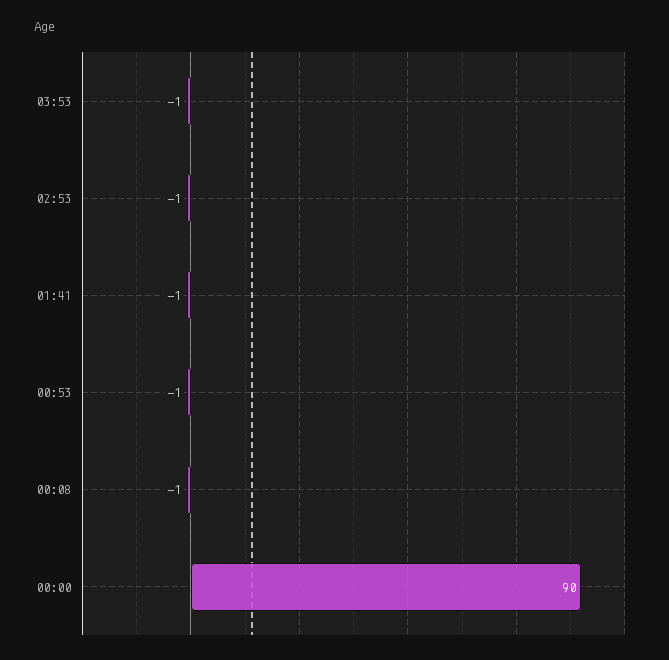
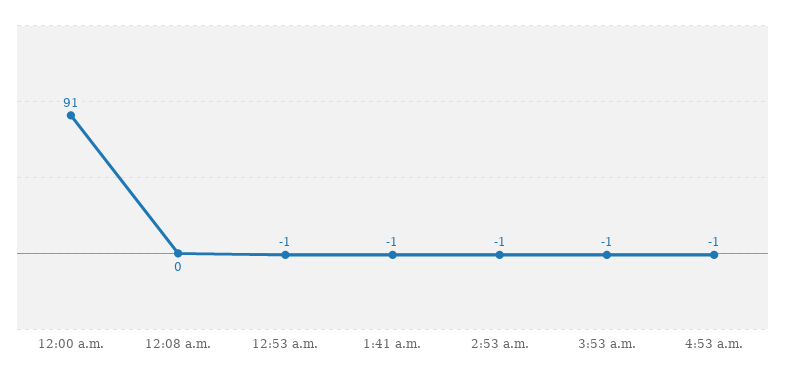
00:08: -1 -> 0
00:00: 90 -> 91
4:53 a.m.: none -> -1

